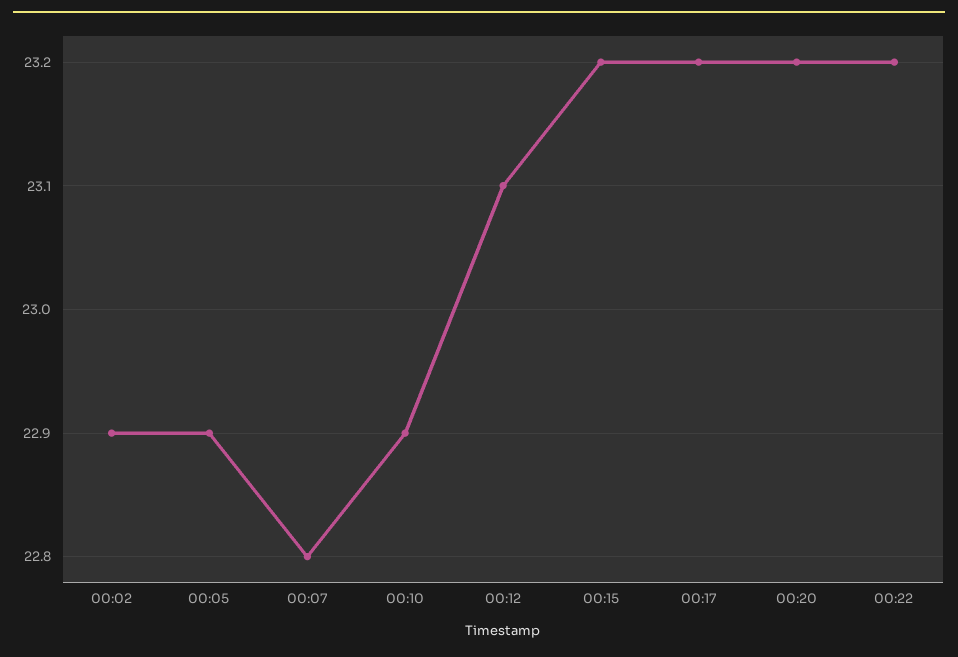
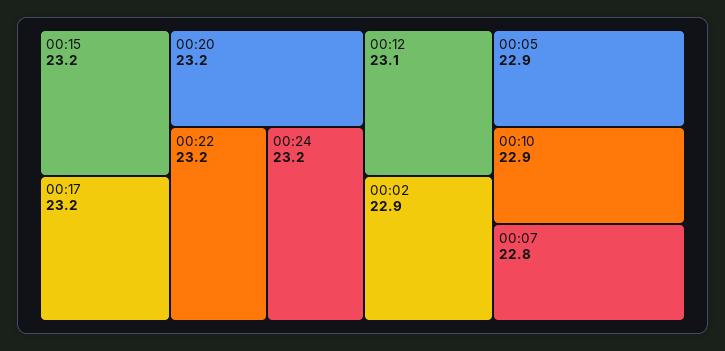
00:24: none -> 23.2

